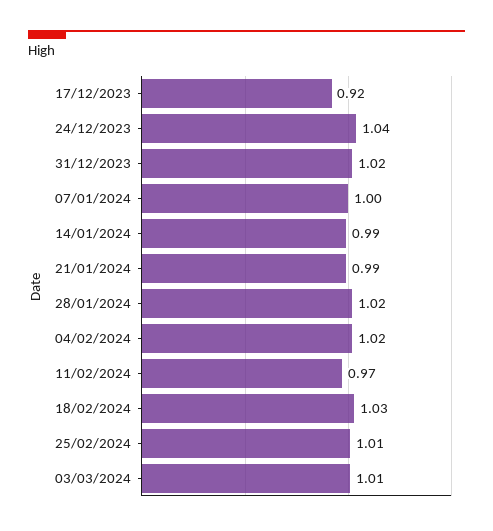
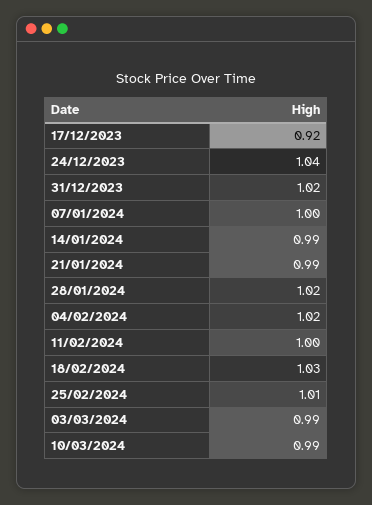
11/02/2024: 0.97 -> 1
03/03/2024: 1.01 -> 0.99
10/03/2024: none -> 0.99

